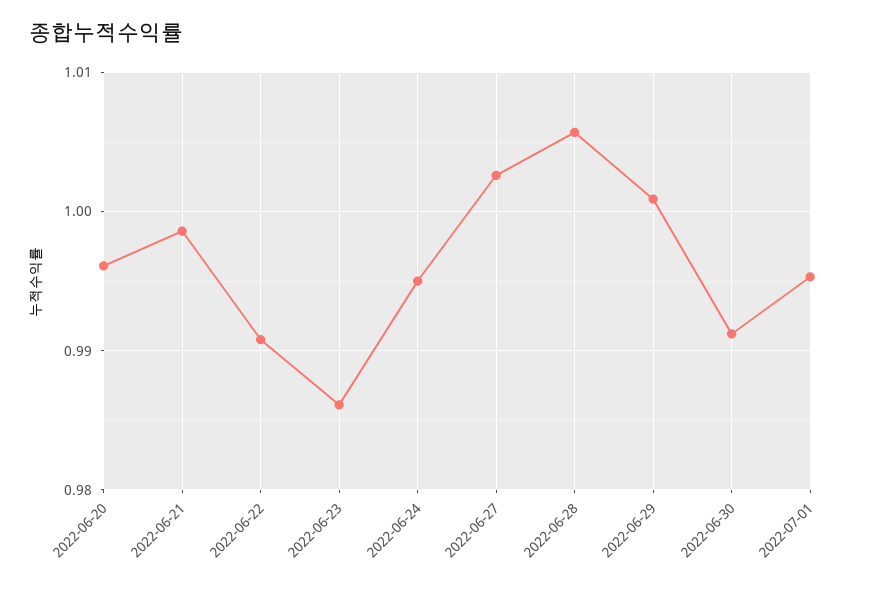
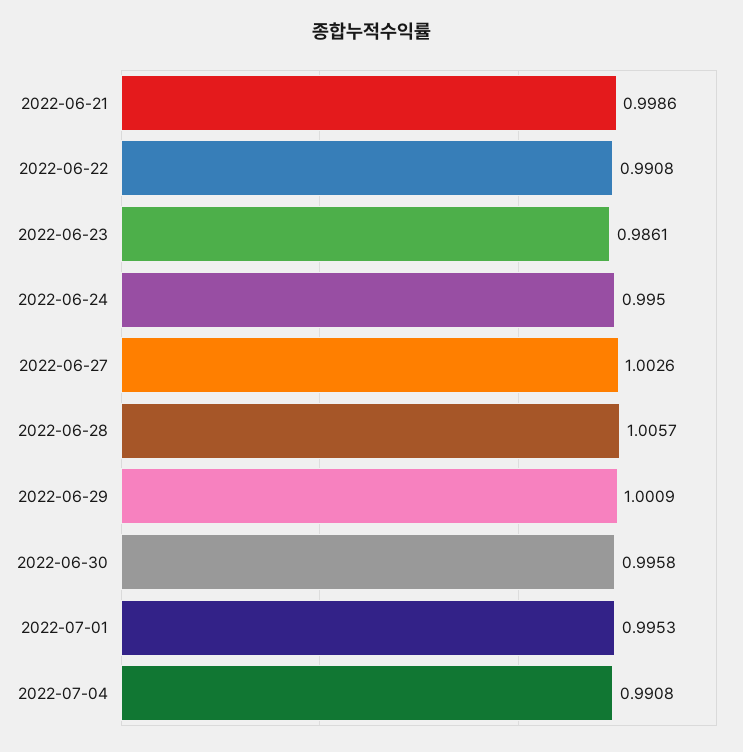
2022-06-20: 0.996 -> none
2022-06-30: 0.991 -> 0.9958
2022-07-04: none -> 0.9908

